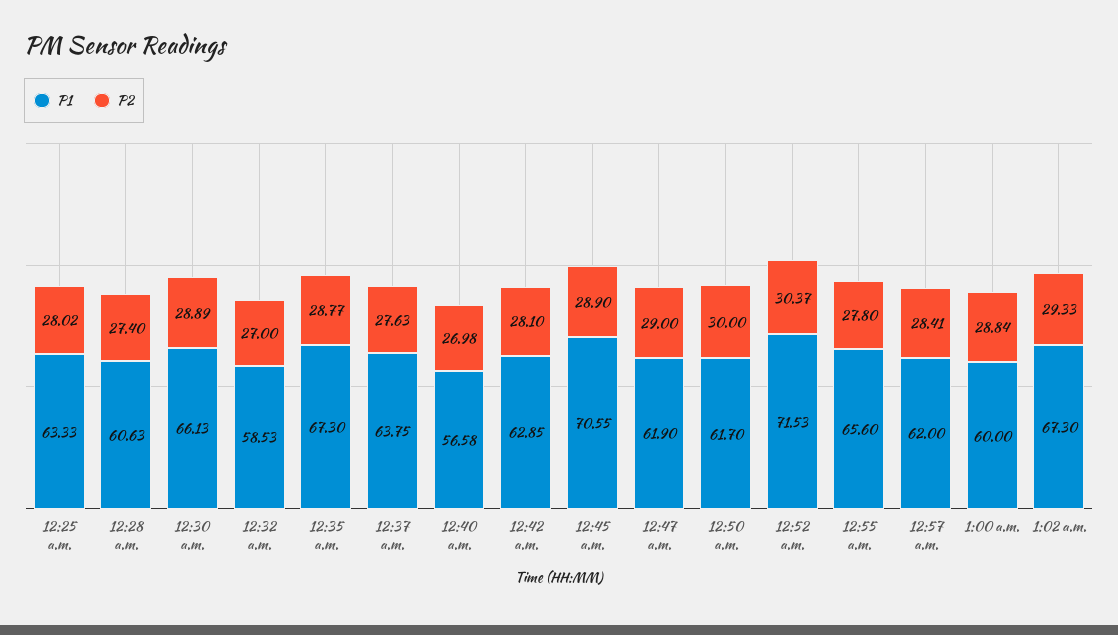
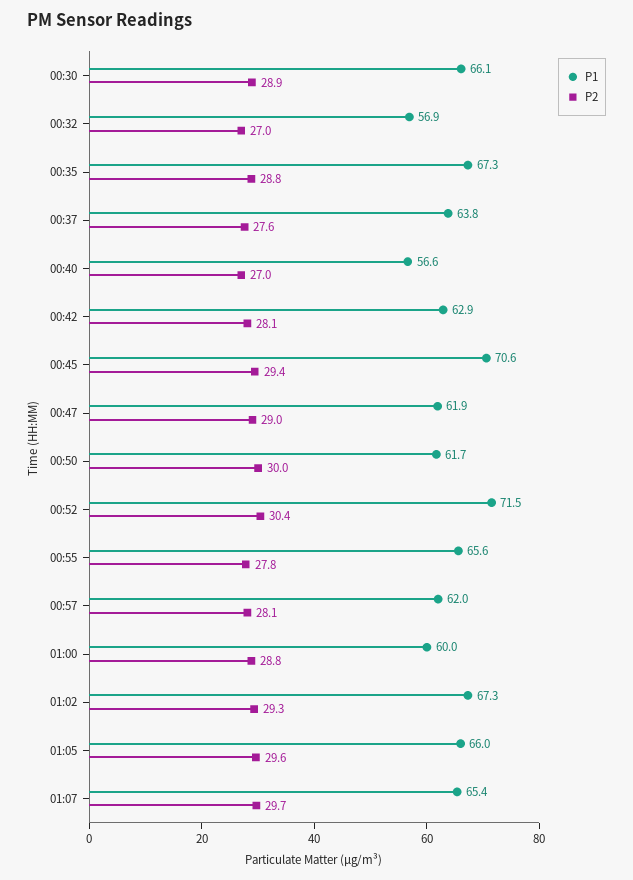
P1, 12:25 a.m.: 63.33 -> none
P2, 12:25 a.m.: 28.02 -> none
P1, 12:28 a.m.: 60.63 -> none
P2, 12:28 a.m.: 27.4 -> none
P1, 12:32 a.m.: 58.53 -> 56.9
P2, 12:45 a.m.: 28.9 -> 29.4
P2, 12:57 a.m.: 28.41 -> 28.1
P1, 01:05: none -> 66
P2, 01:05: none -> 29.6
P1, 01:07: none -> 65.4
P2, 01:07: none -> 29.7

